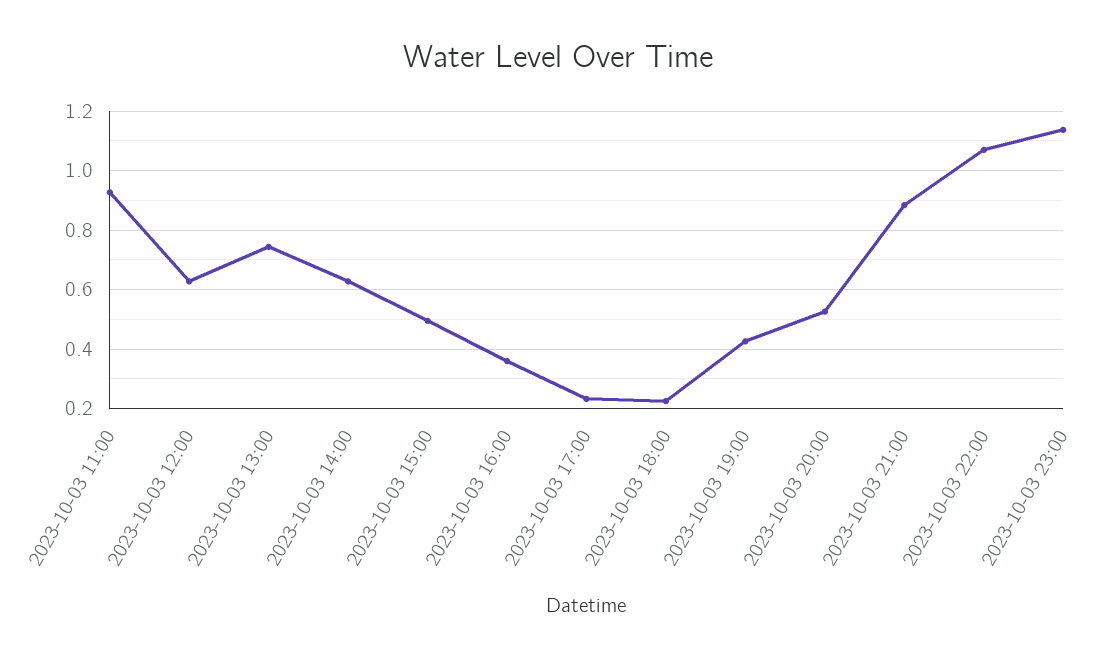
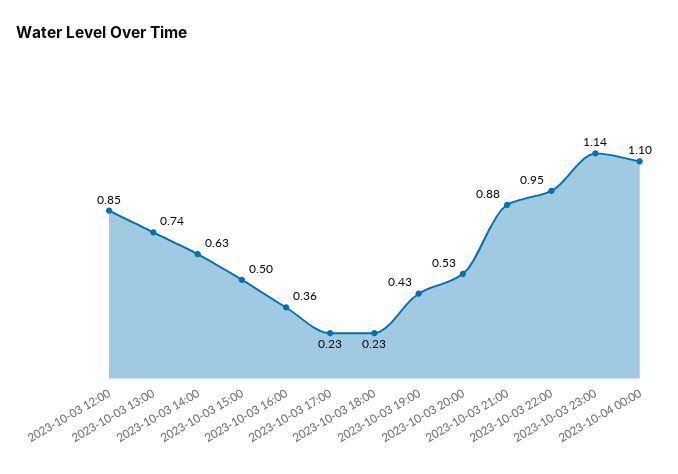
2023-10-03 11:00: 0.925 -> none
2023-10-03 12:00: 0.625 -> 0.85
2023-10-03 22:00: 1.075 -> 0.95
2023-10-04 00:00: none -> 1.1

